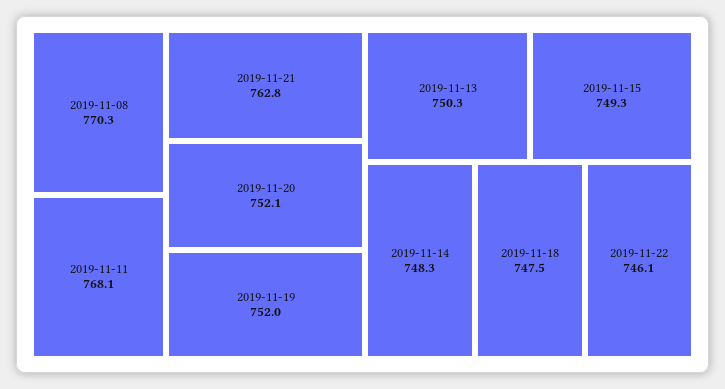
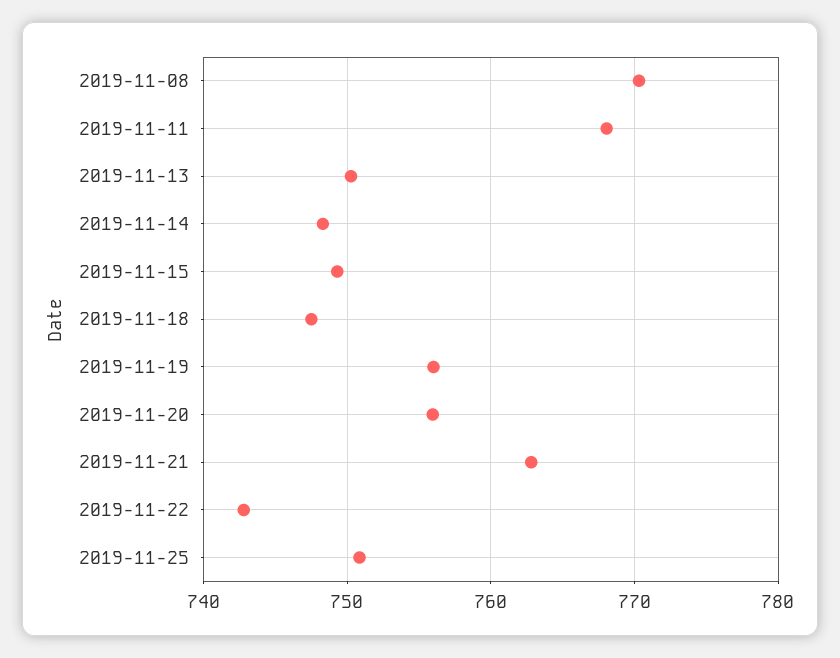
2019-11-20: 752.1 -> 756
2019-11-19: 752 -> 756
2019-11-22: 746.1 -> 743
2019-11-25: none -> 751

